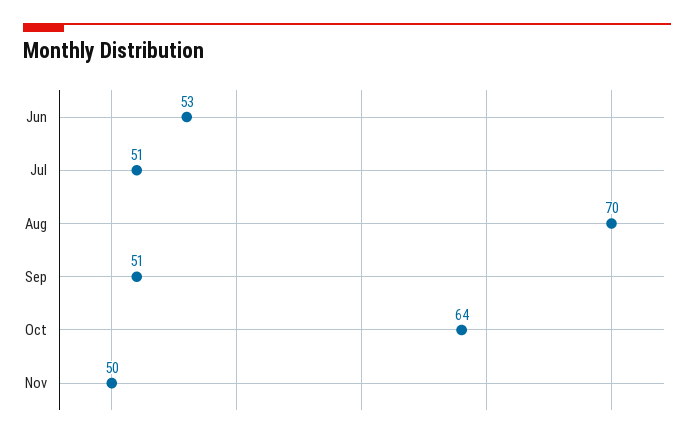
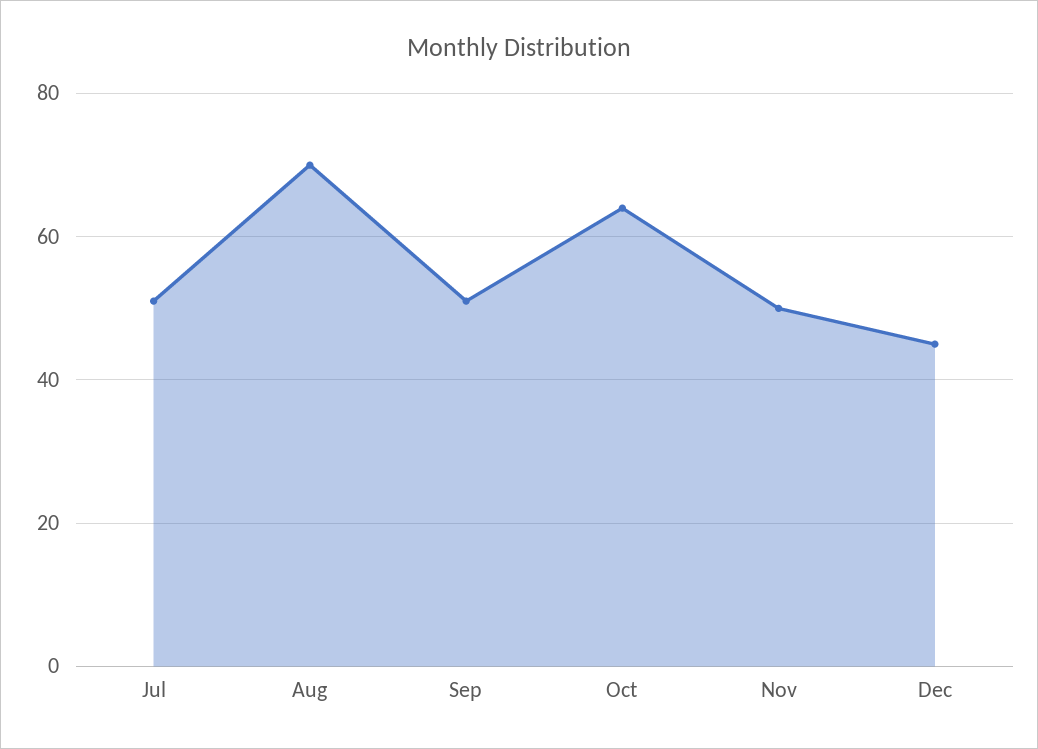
Jun: 53 -> none
Dec: none -> 45

